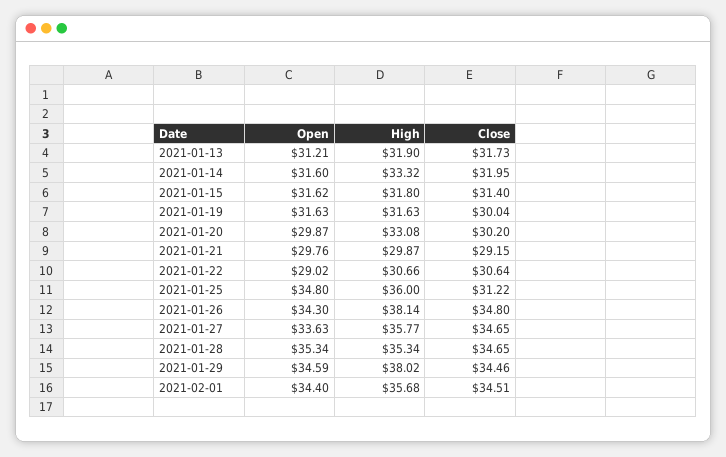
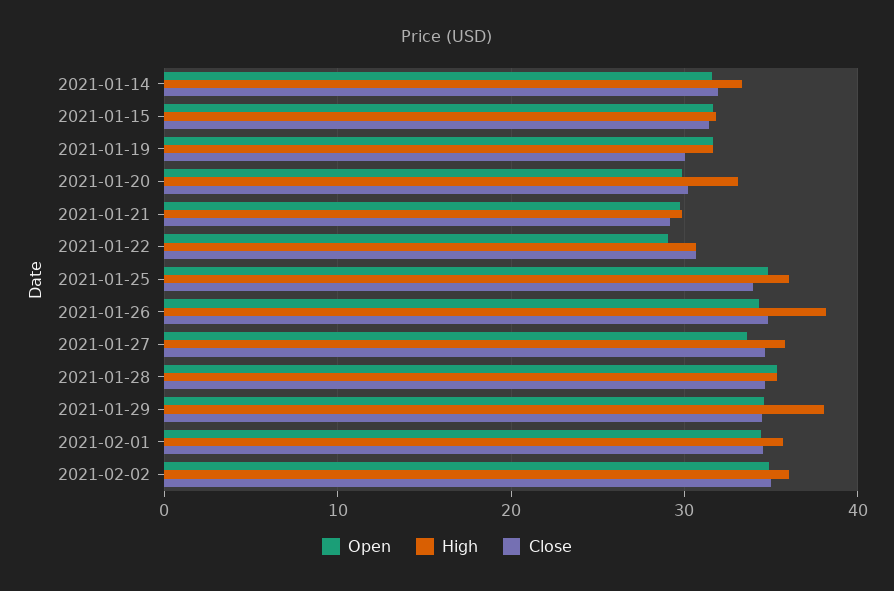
Open, 2021-01-13: 31.21 -> none
High, 2021-01-13: 31.9 -> none
Close, 2021-01-13: 31.73 -> none
Close, 2021-01-25: 31.22 -> 34
Open, 2021-02-02: none -> 35
High, 2021-02-02: none -> 36
Close, 2021-02-02: none -> 35

